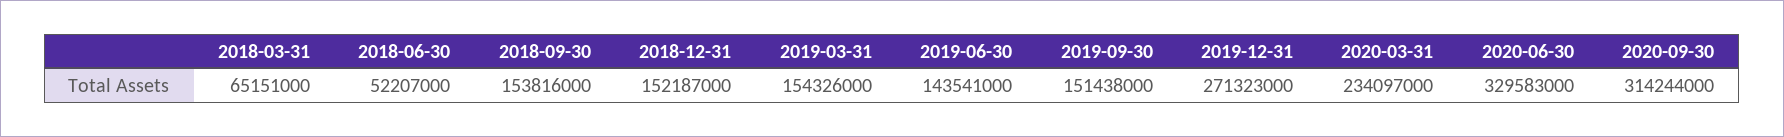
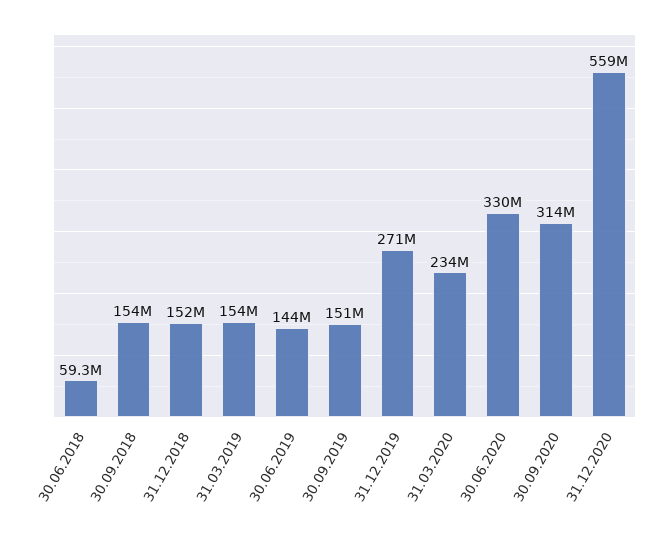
2018-03-31: 65151000 -> none
2018-06-30: 52207000 -> 59300000
31.12.2020: none -> 559000000

